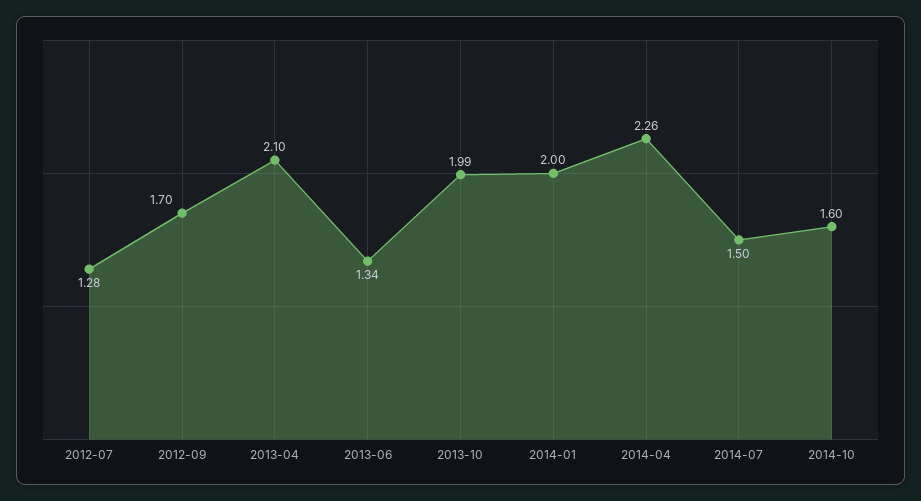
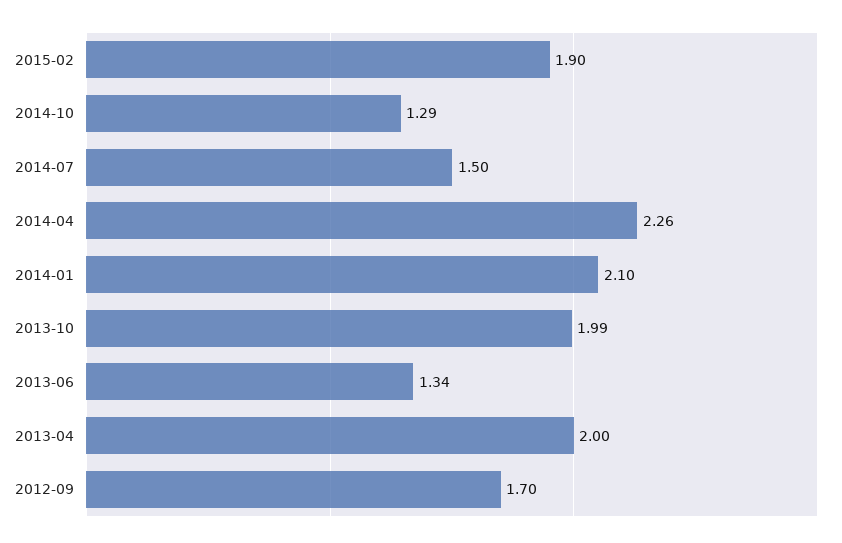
2012-07: 1.28 -> none
2013-04: 2.1 -> 2
2014-01: 2 -> 2.1
2014-10: 1.6 -> 1.29
2015-02: none -> 1.9

